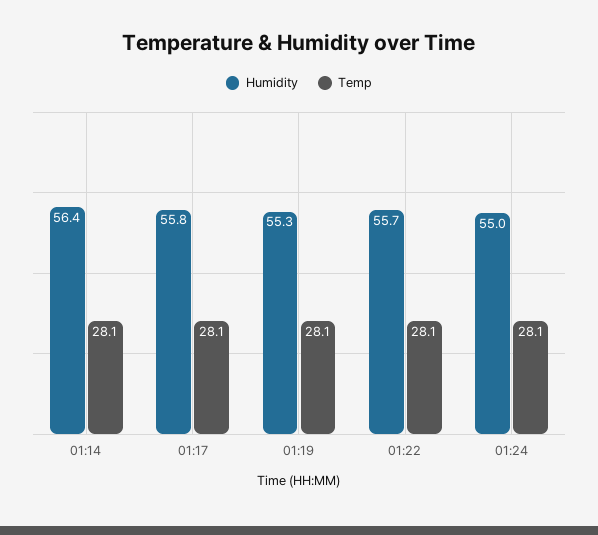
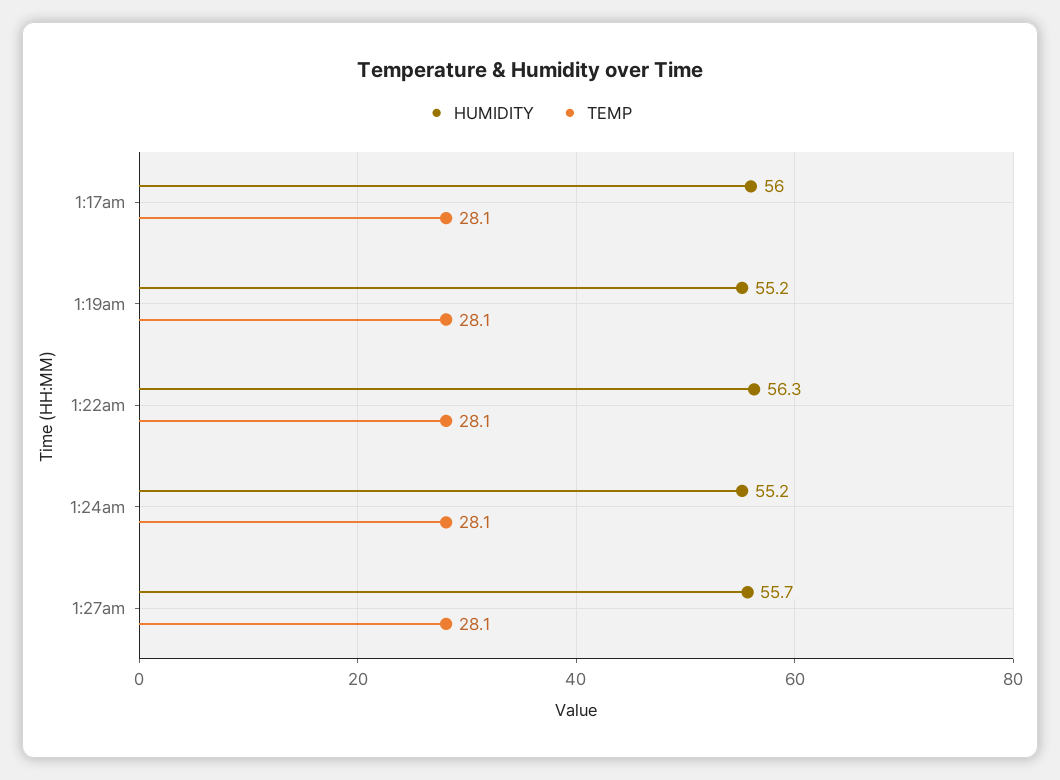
Humidity, 01:14: 56.4 -> none
Temp, 01:14: 28.1 -> none
Humidity, 01:17: 55.8 -> 56
Humidity, 01:19: 55.3 -> 55.2
Humidity, 01:22: 55.7 -> 56.3
Humidity, 01:24: 55 -> 55.2
Humidity, 1:27am: none -> 55.7
Temp, 1:27am: none -> 28.1

